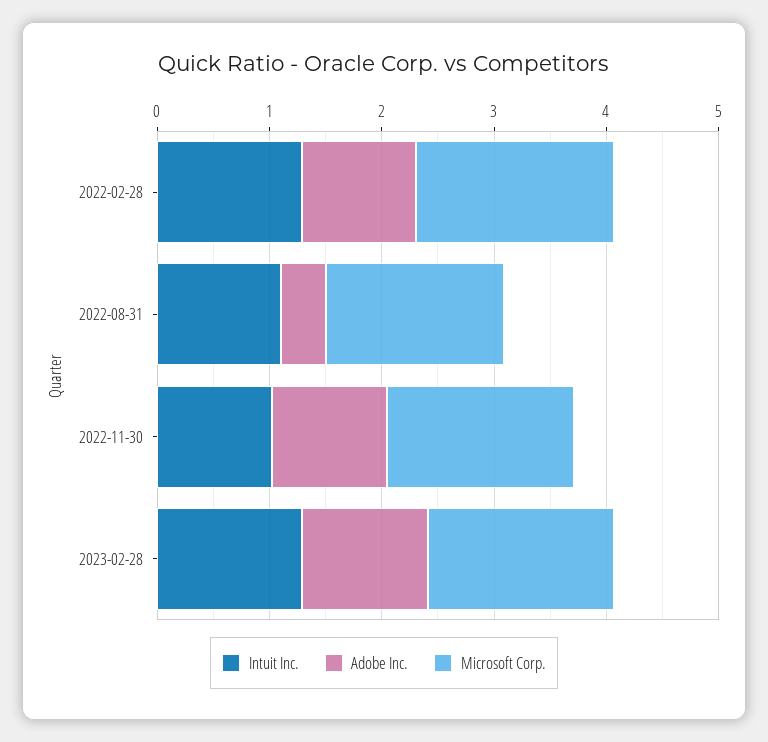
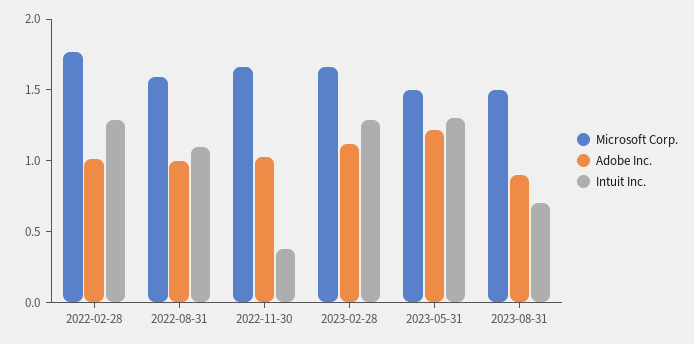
Adobe Inc., 2022-08-31: 0.4 -> 1
Intuit Inc., 2022-11-30: 1 -> 0.4
Microsoft Corp., 2023-05-31: none -> 1.5
Adobe Inc., 2023-05-31: none -> 1.2
Intuit Inc., 2023-05-31: none -> 1.3
Microsoft Corp., 2023-08-31: none -> 1.5
Adobe Inc., 2023-08-31: none -> 0.9
Intuit Inc., 2023-08-31: none -> 0.7

